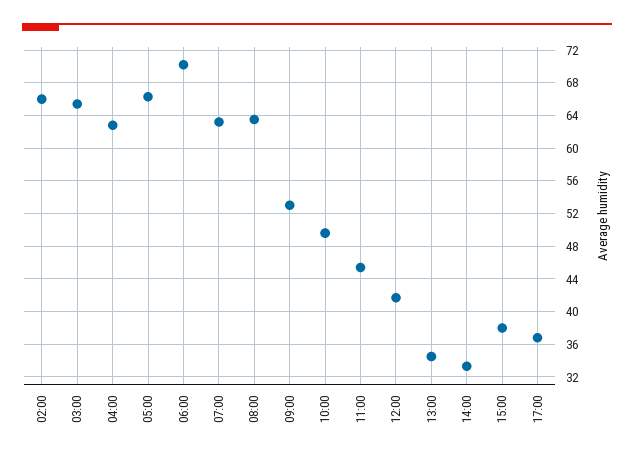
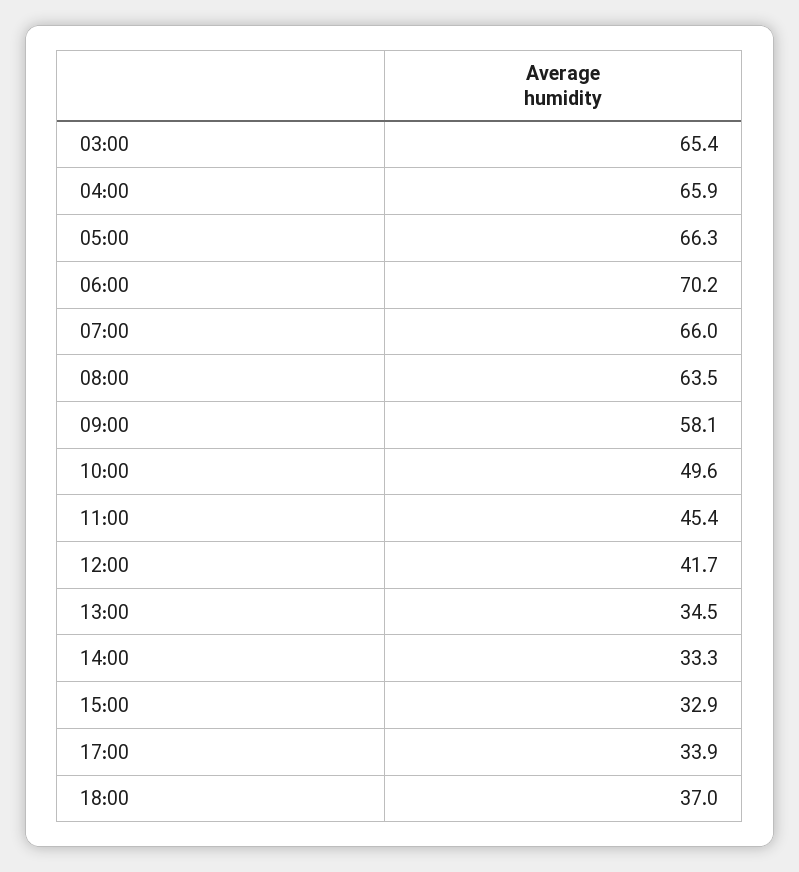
02:00: 66 -> none
04:00: 63 -> 65.9
07:00: 63 -> 66
09:00: 53 -> 58.1
15:00: 38 -> 32.9
17:00: 37 -> 33.9
18:00: none -> 37

